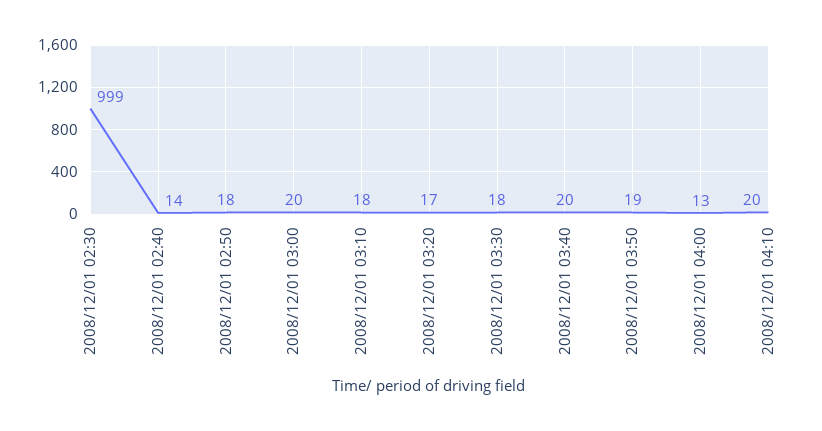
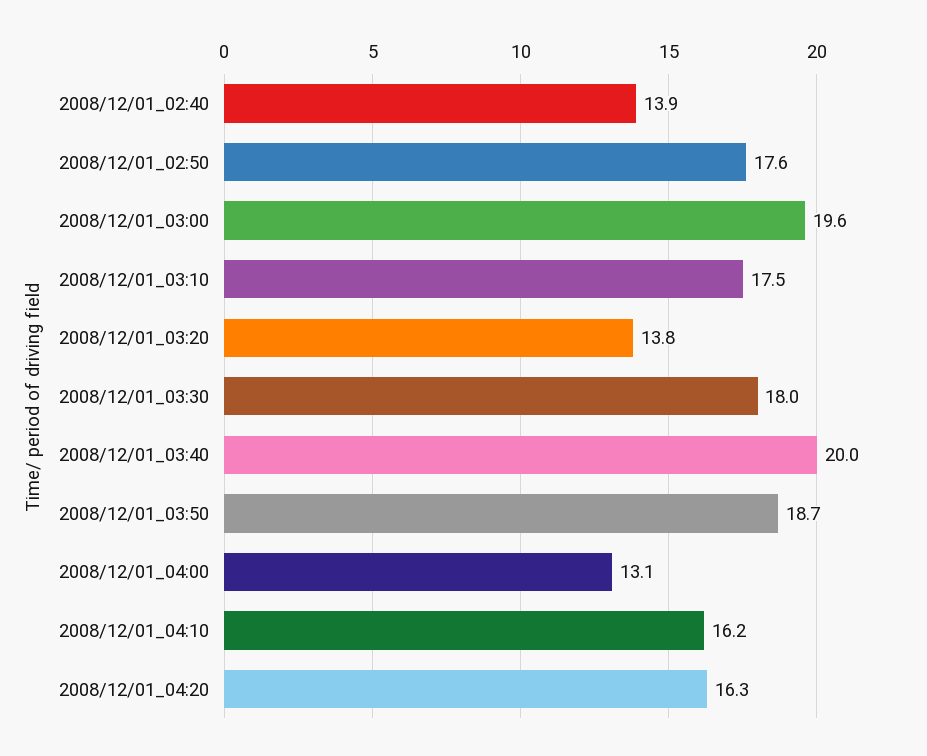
2008/12/01 02:30: 999 -> none
2008/12/01 03:20: 17 -> 13.8
2008/12/01 04:10: 20 -> 16.2
2008/12/01_04:20: none -> 16.3

